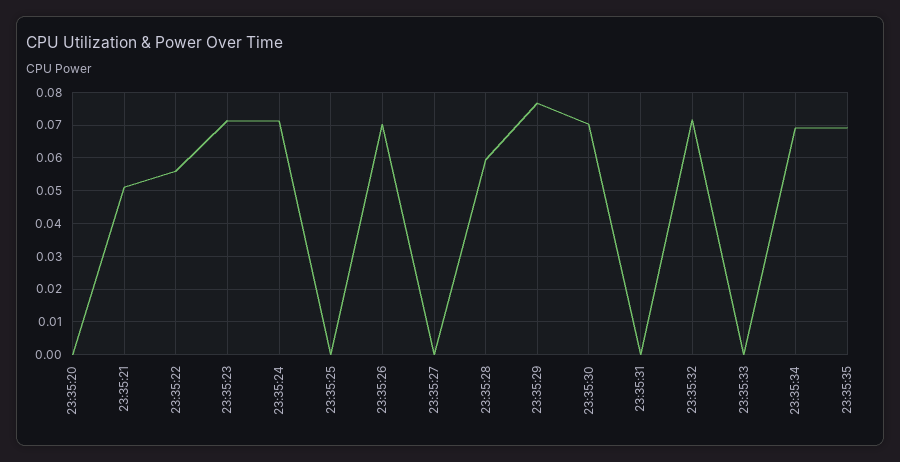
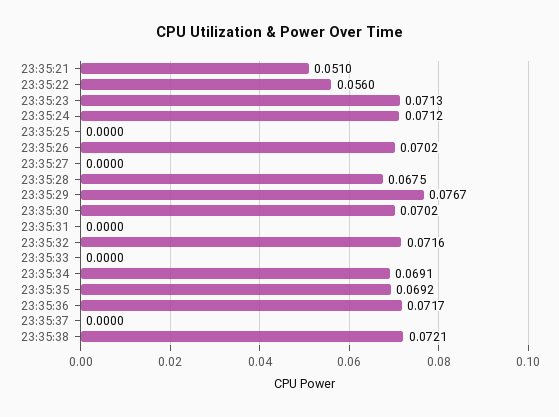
23:35:20: 0 -> none
23:35:28: 0.06 -> 0.0675
23:35:36: none -> 0.0717
23:35:37: none -> 0
23:35:38: none -> 0.0721

